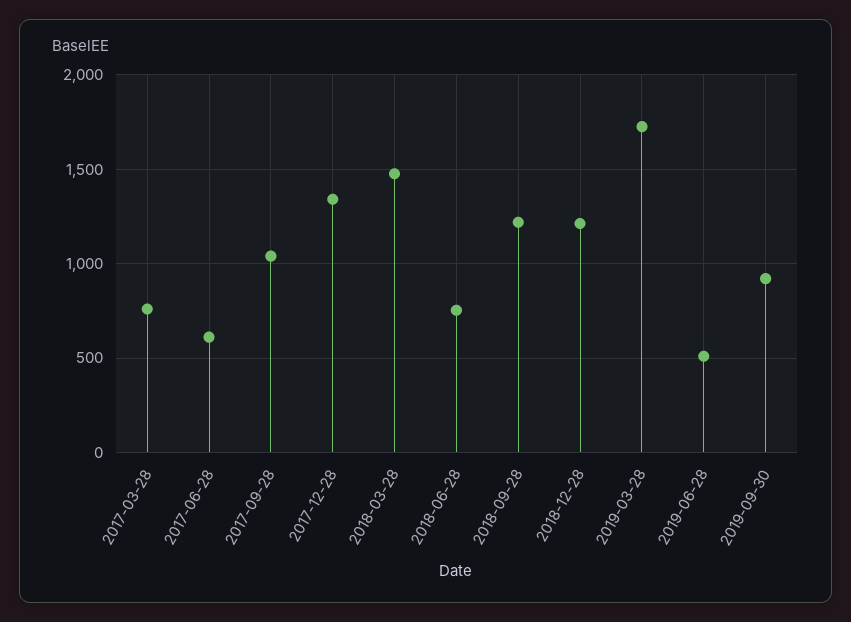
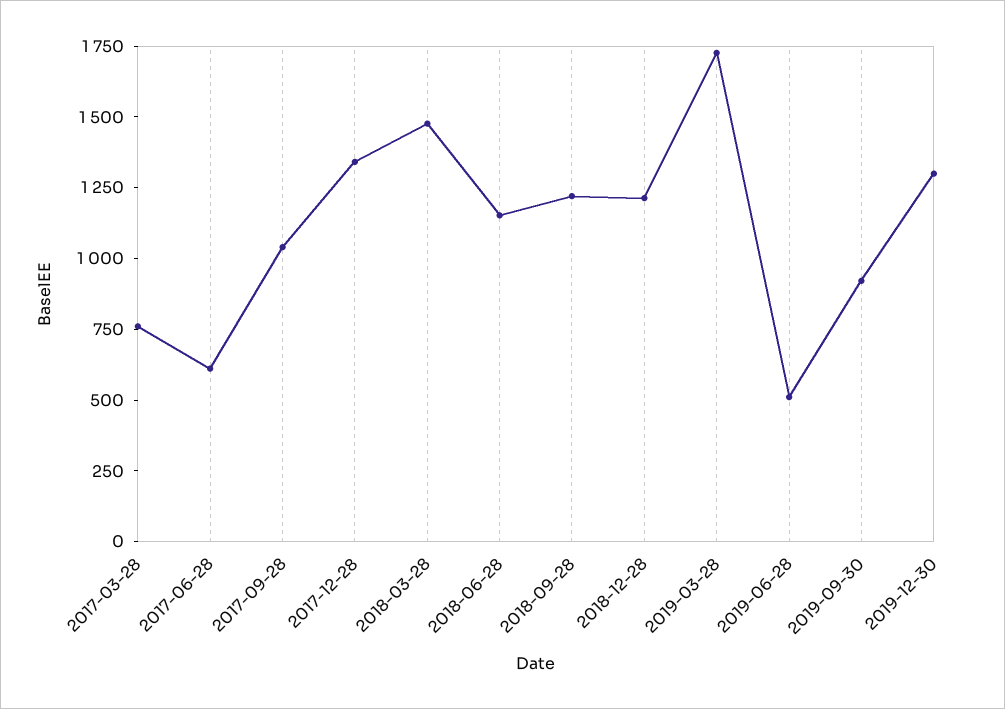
2018-06-28: 750 -> 1150
2019-12-30: none -> 1300

